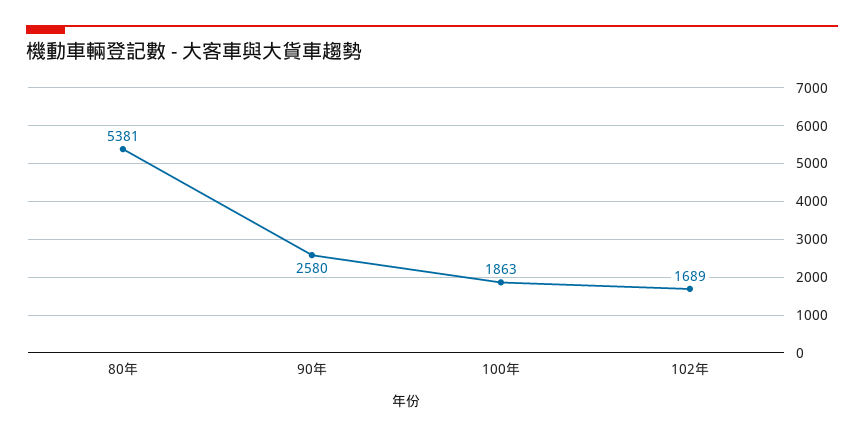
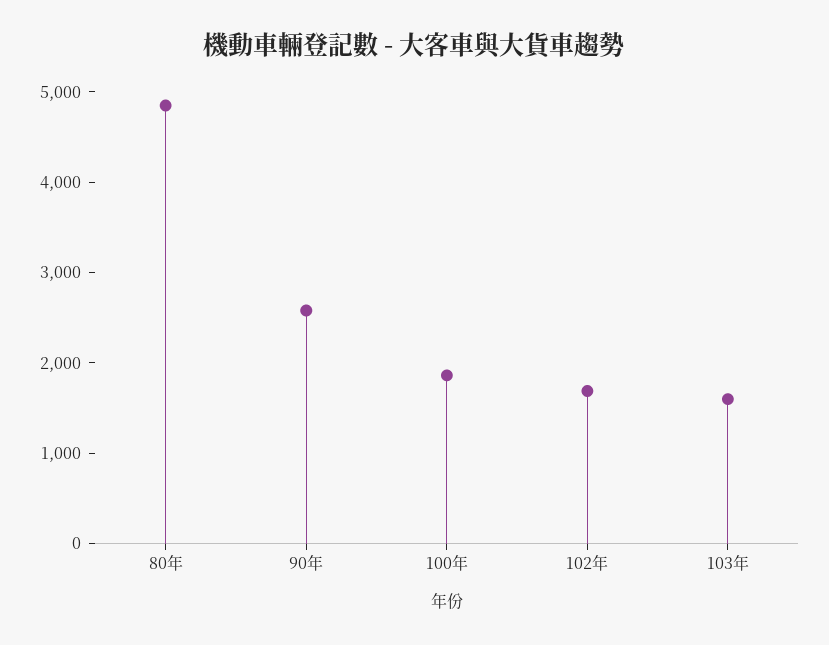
80年: 5381 -> 4800
103年: none -> 1600

